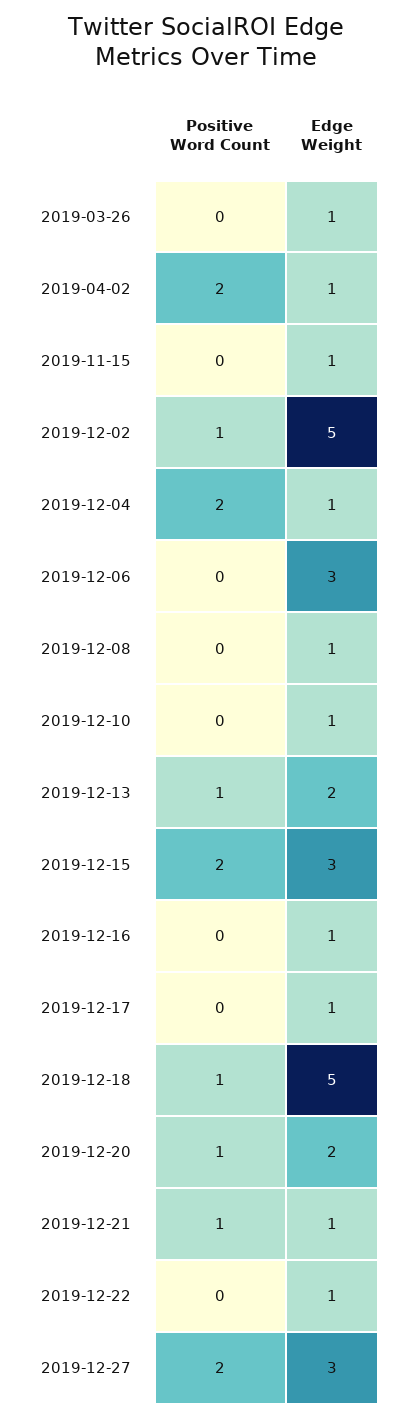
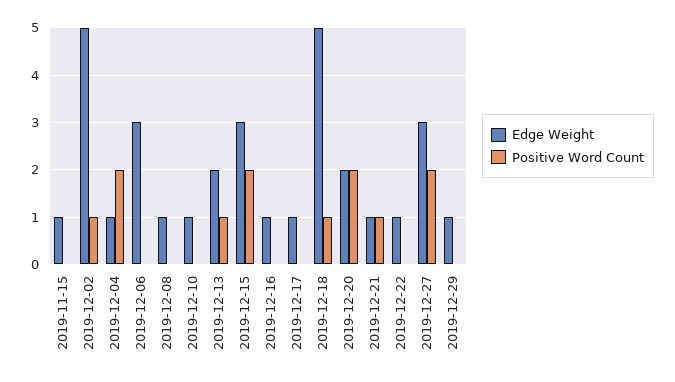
Positive Word Count, 2019-03-26: 0 -> none
Edge Weight, 2019-03-26: 1 -> none
Positive Word Count, 2019-04-02: 2 -> none
Edge Weight, 2019-04-02: 1 -> none
Positive Word Count, 2019-12-20: 1 -> 2
Edge Weight, 2019-12-29: none -> 1
Positive Word Count, 2019-12-29: none -> 0

